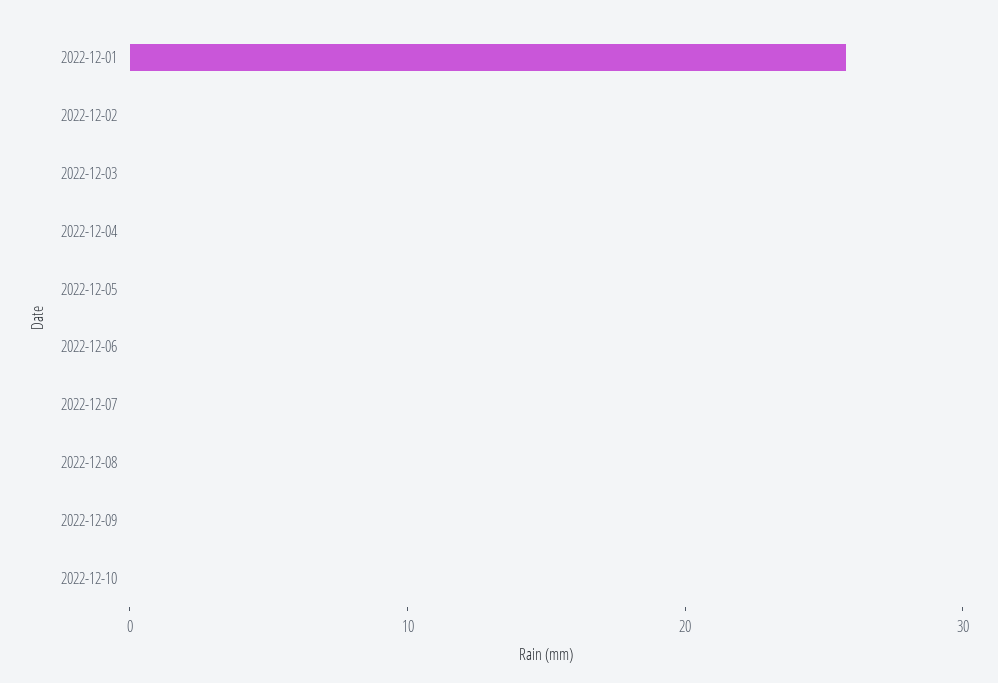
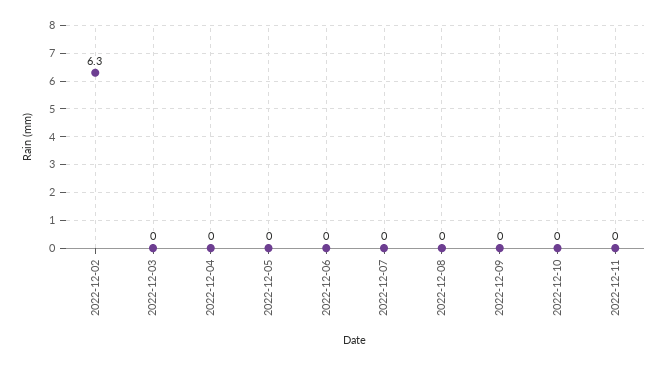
2022-12-01: 26 -> none
2022-12-02: 0 -> 6.3
2022-12-11: none -> 0

